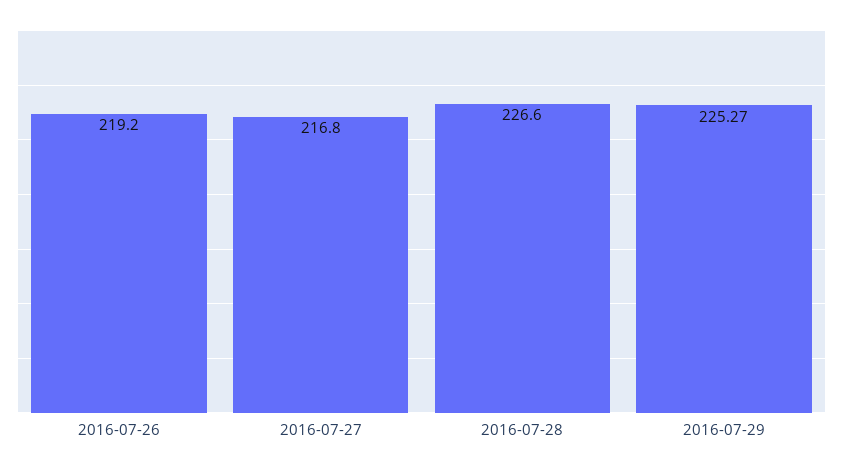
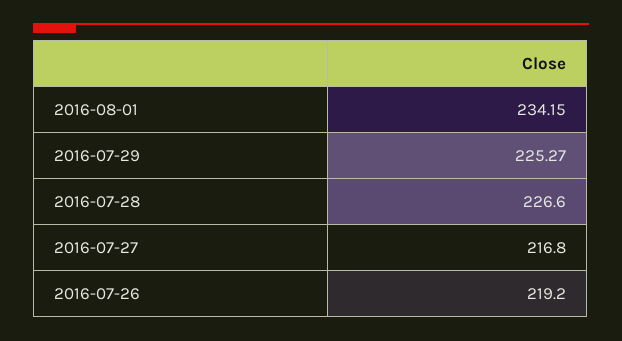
2016-08-01: none -> 234.15

